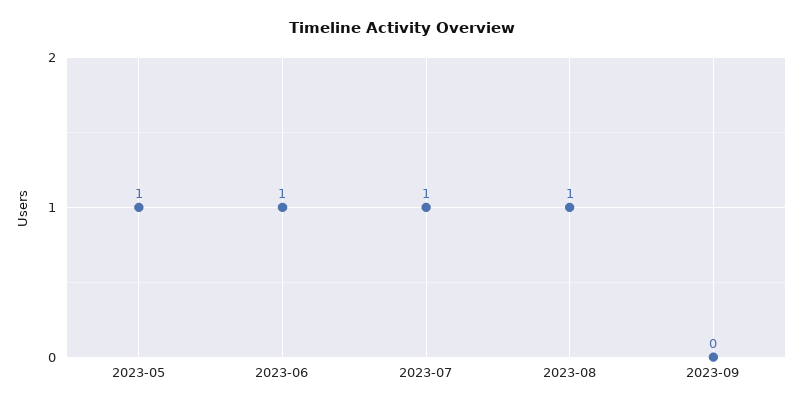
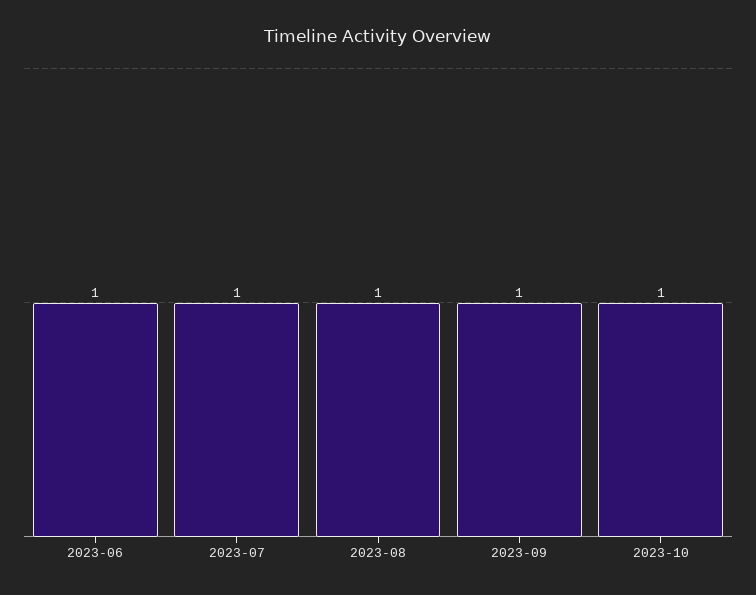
2023-05: 1 -> none
2023-09: 0 -> 1
2023-10: none -> 1

